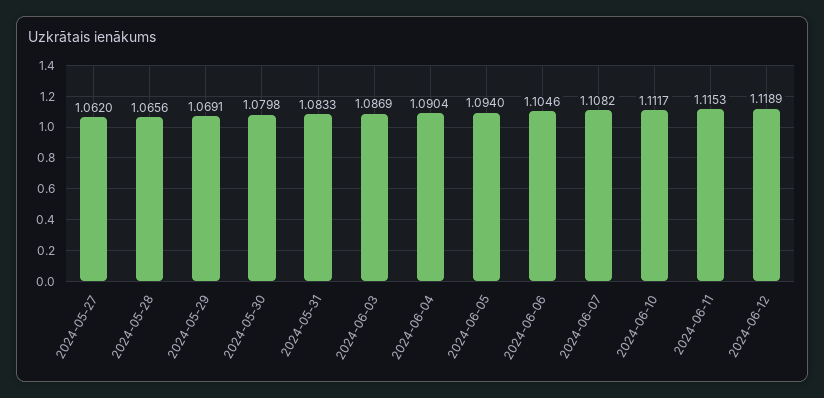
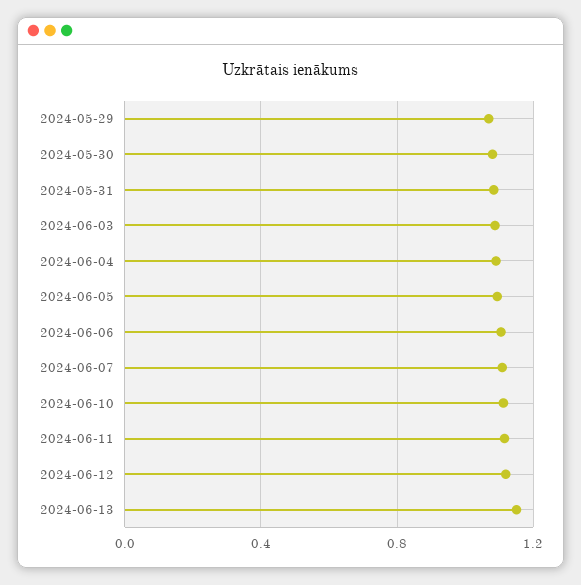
2024-05-27: 1.062 -> none
2024-05-28: 1.0656 -> none
2024-06-13: none -> 1.15

